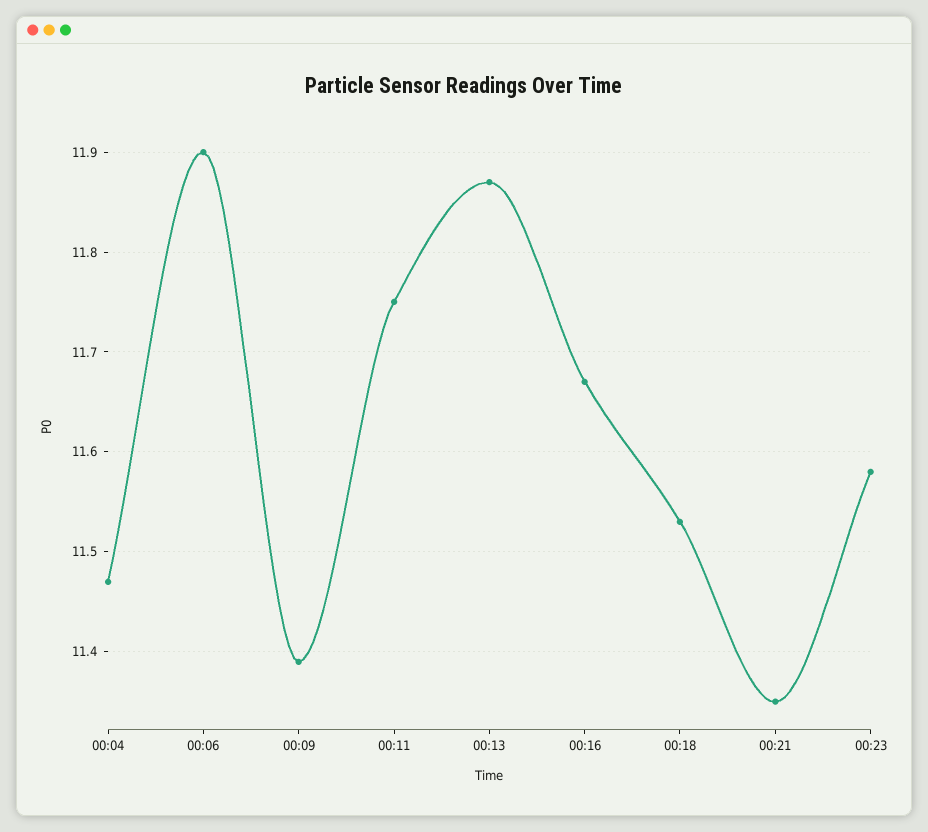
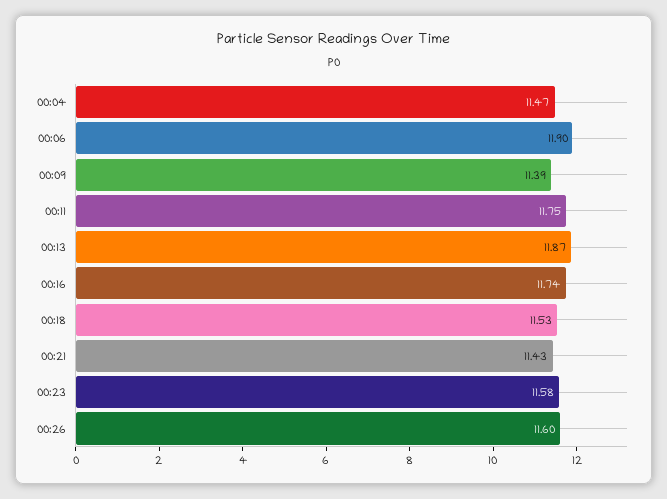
00:16: 11.67 -> 11.74
00:21: 11.35 -> 11.43
00:26: none -> 11.6

